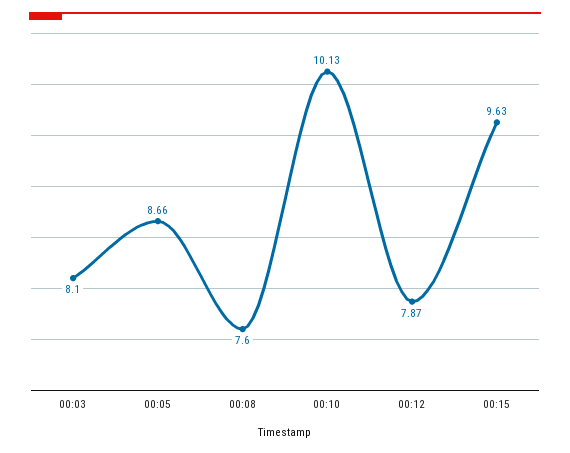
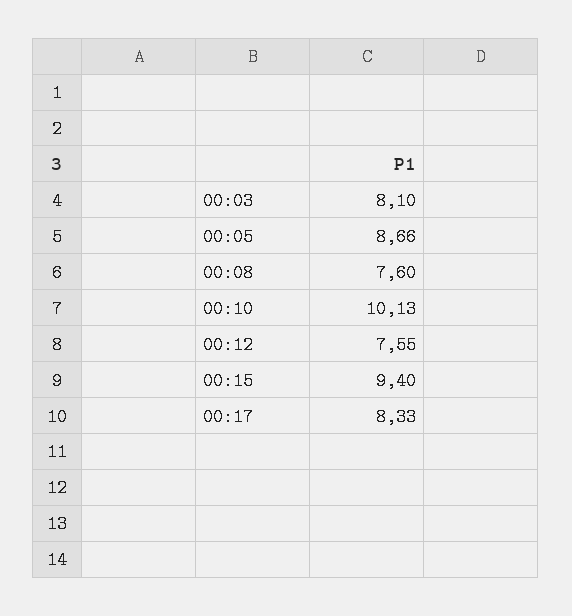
00:12: 7.87 -> 7.55
00:15: 9.63 -> 9.4
00:17: none -> 8.33

